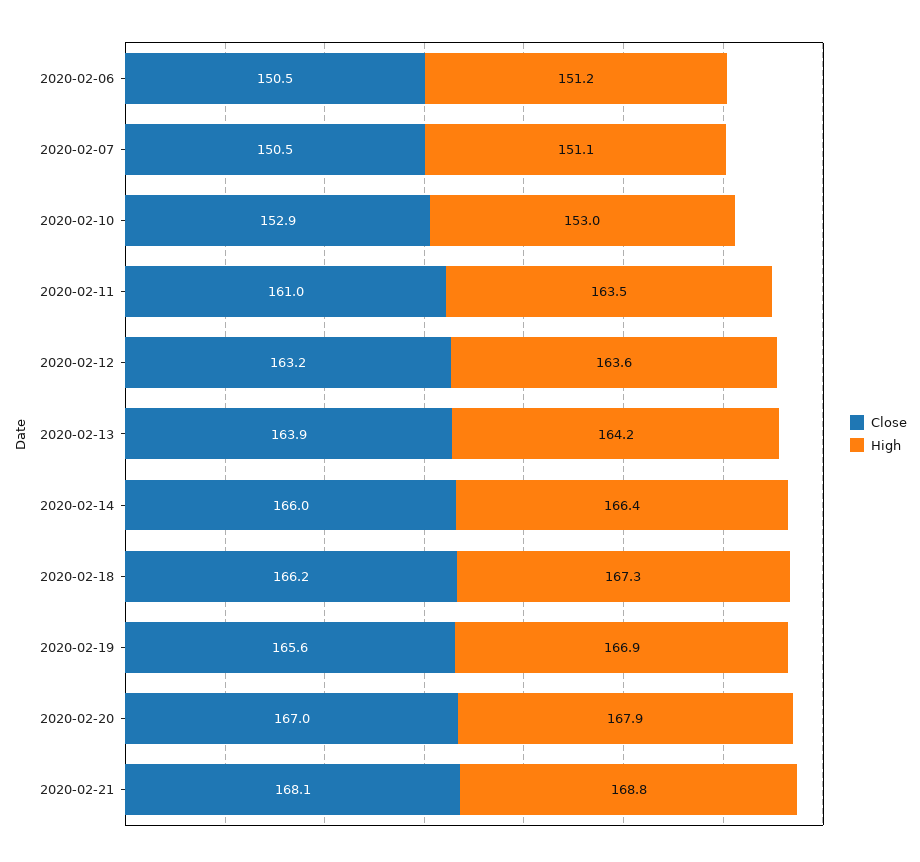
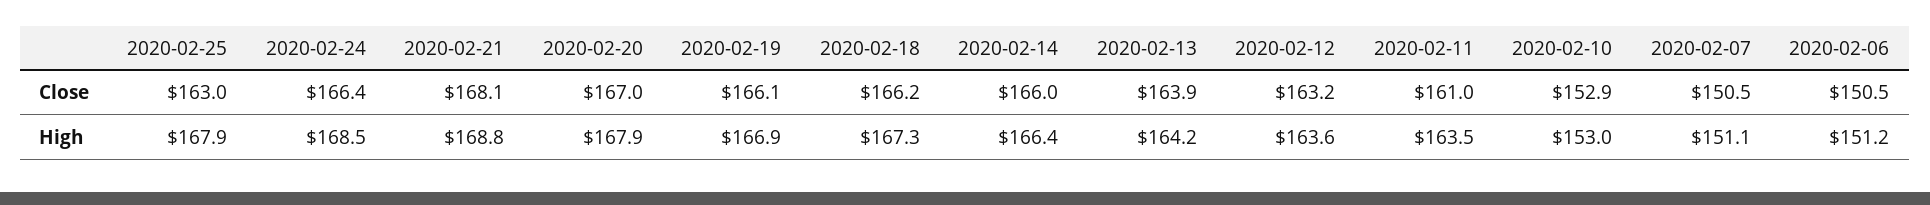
Close, 2020-02-19: 165.6 -> 166.1
Close, 2020-02-25: none -> 163
Close, 2020-02-24: none -> 166.4
High, 2020-02-25: none -> 167.9
High, 2020-02-24: none -> 168.5

